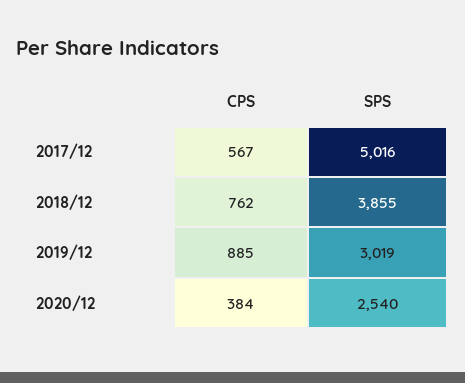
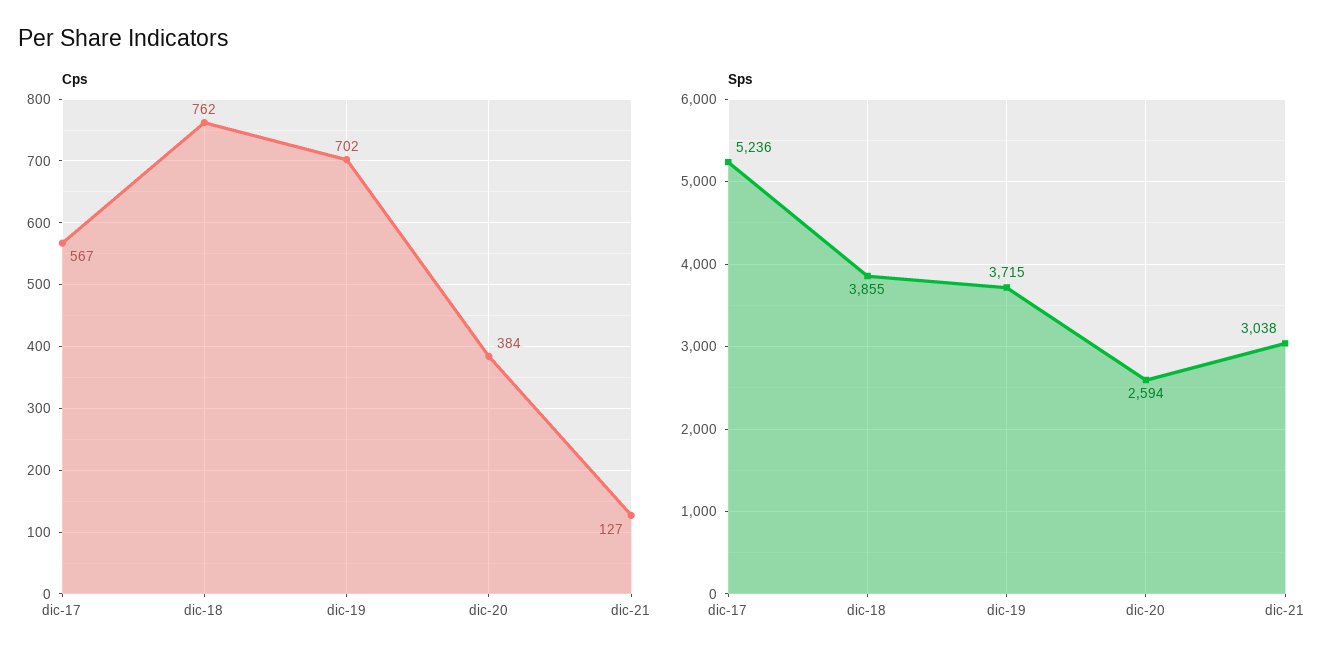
SPS, 2017/12: 5016 -> 5236
CPS, 2019/12: 885 -> 702
SPS, 2019/12: 3019 -> 3715
SPS, 2020/12: 2540 -> 2594
CPS, dic-21: none -> 127
SPS, dic-21: none -> 3038

